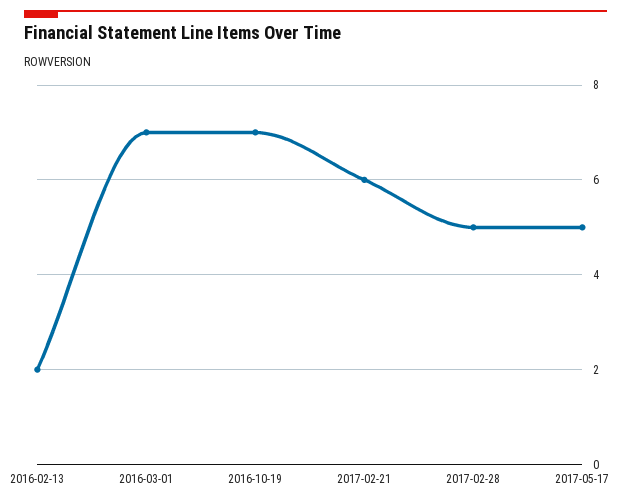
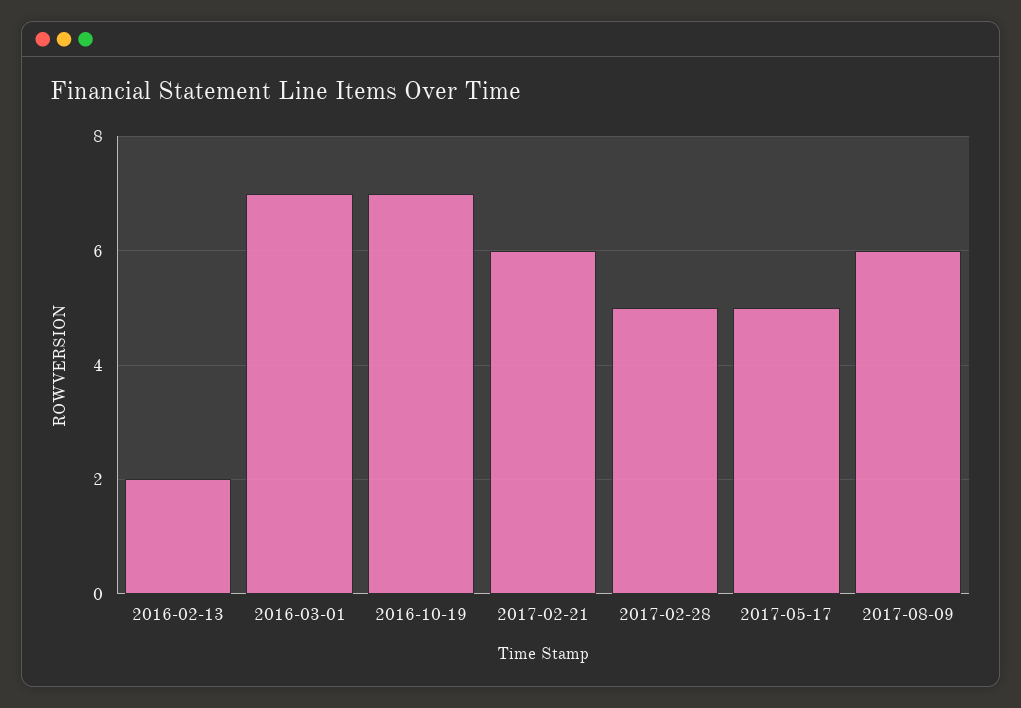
2017-08-09: none -> 6

